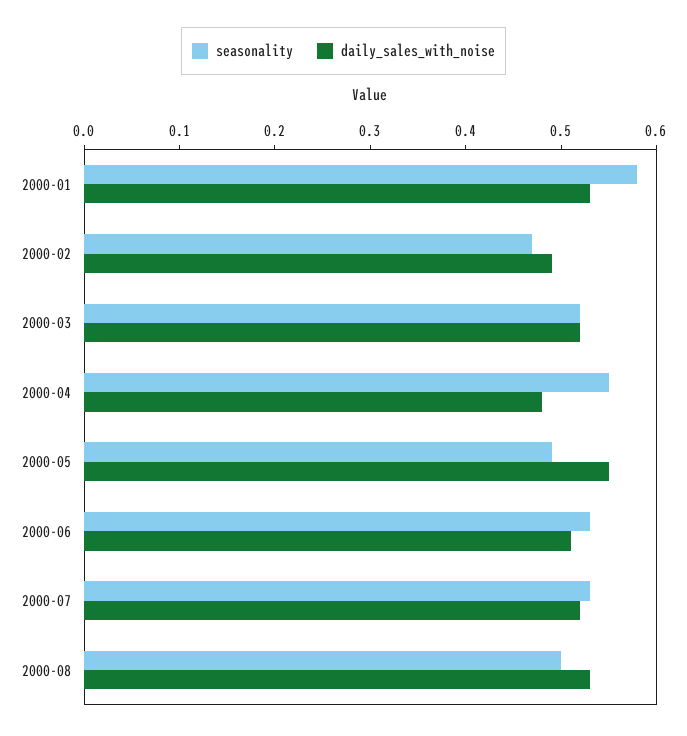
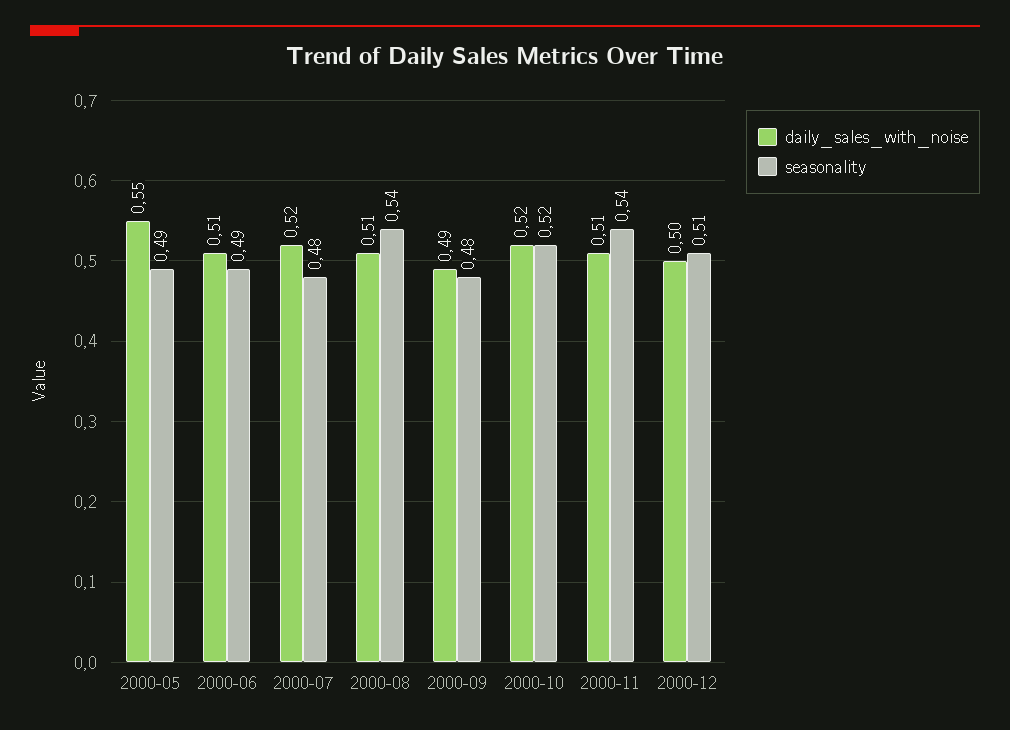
seasonality, 2000-01: 0.58 -> none
daily_sales_with_noise, 2000-01: 0.53 -> none
seasonality, 2000-02: 0.47 -> none
daily_sales_with_noise, 2000-02: 0.49 -> none
seasonality, 2000-03: 0.52 -> none
daily_sales_with_noise, 2000-03: 0.52 -> none
seasonality, 2000-04: 0.55 -> none
daily_sales_with_noise, 2000-04: 0.48 -> none
seasonality, 2000-06: 0.53 -> 0.49
seasonality, 2000-07: 0.53 -> 0.48
seasonality, 2000-08: 0.5 -> 0.54
daily_sales_with_noise, 2000-08: 0.53 -> 0.51
daily_sales_with_noise, 2000-09: none -> 0.49
seasonality, 2000-09: none -> 0.48
daily_sales_with_noise, 2000-10: none -> 0.52
seasonality, 2000-10: none -> 0.52
daily_sales_with_noise, 2000-11: none -> 0.51
seasonality, 2000-11: none -> 0.54
daily_sales_with_noise, 2000-12: none -> 0.5
seasonality, 2000-12: none -> 0.51

